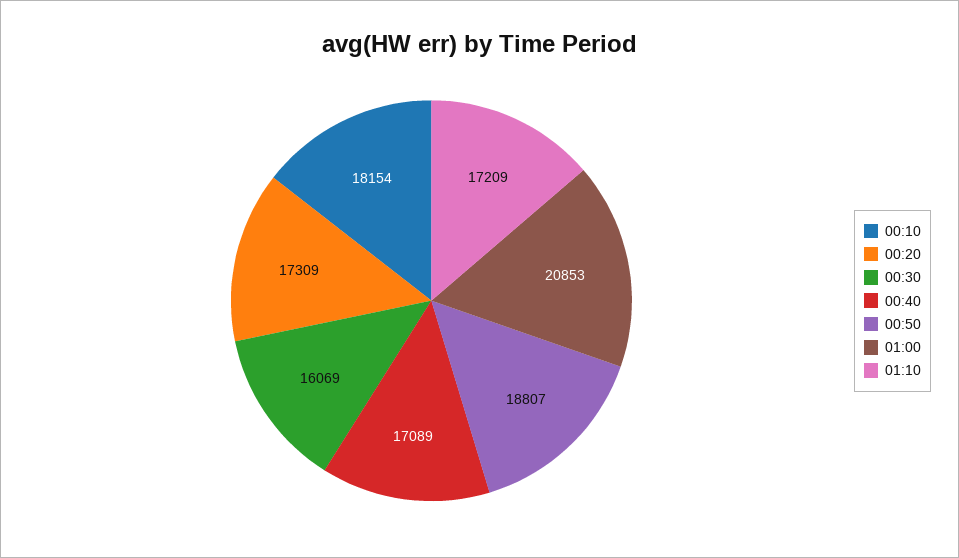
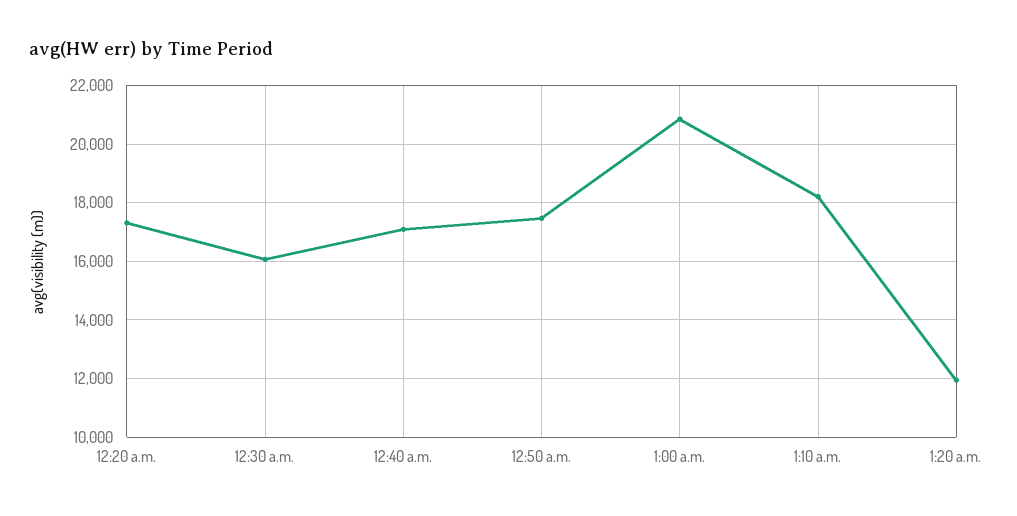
00:10: 18154 -> none
00:50: 18807 -> 17500
01:10: 17209 -> 18250
1:20 a.m.: none -> 12000

